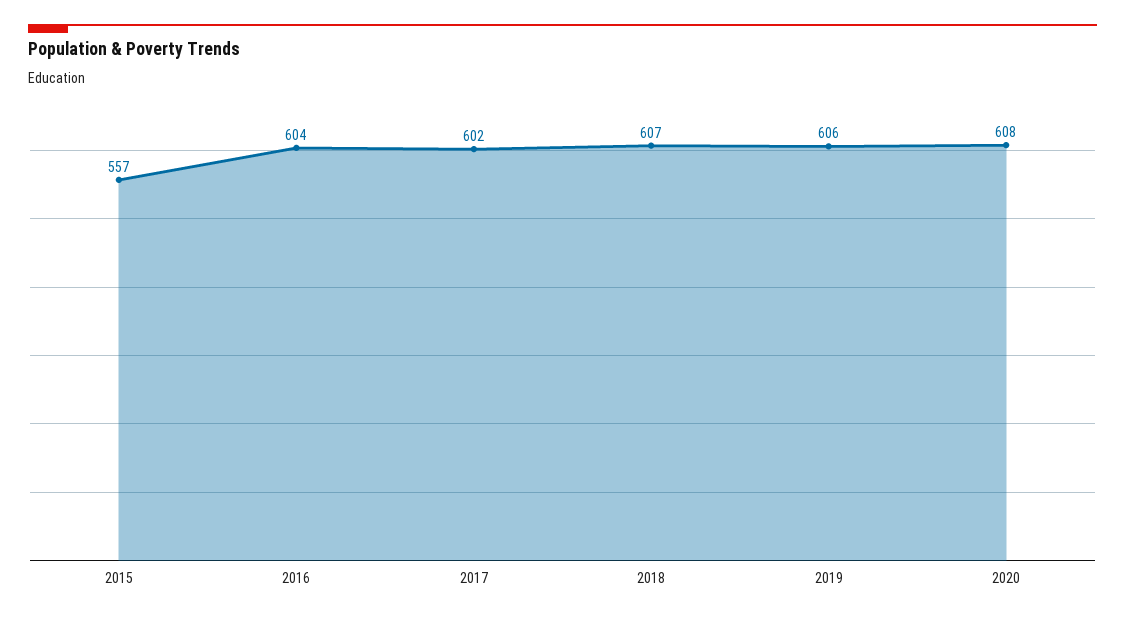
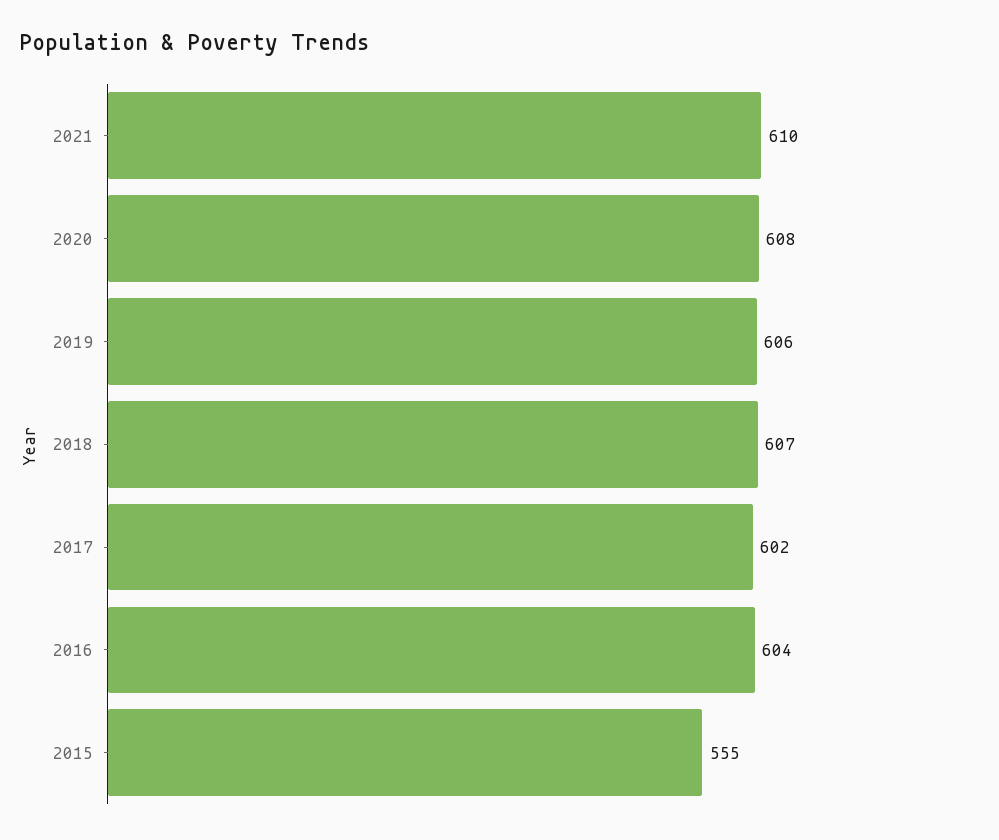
2015: 557 -> 555
2021: none -> 610

